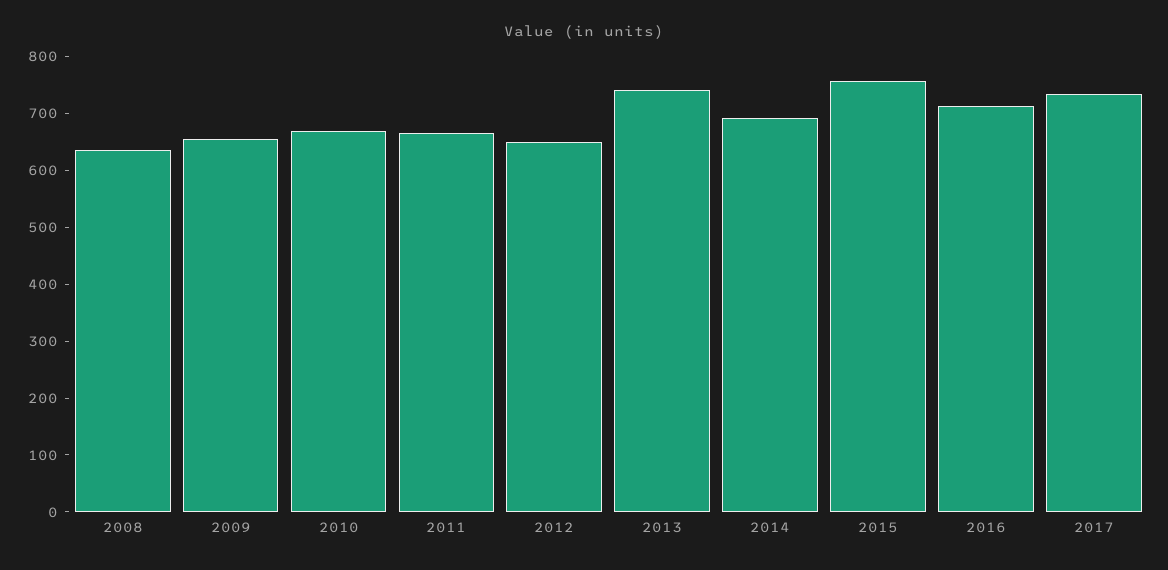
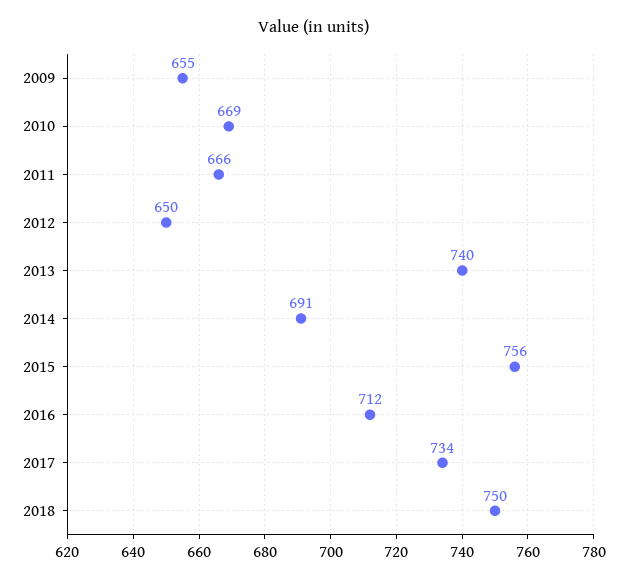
2008: 640 -> none
2018: none -> 750

